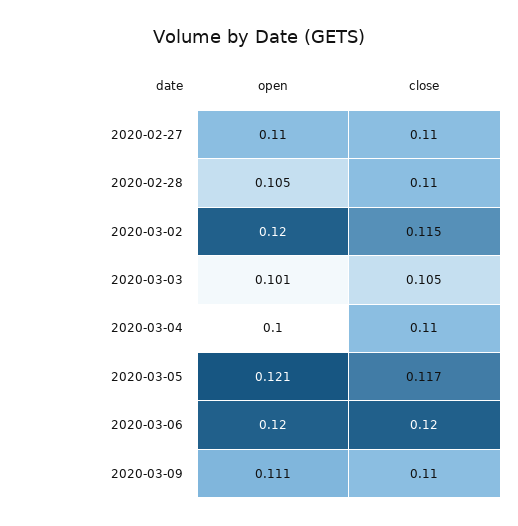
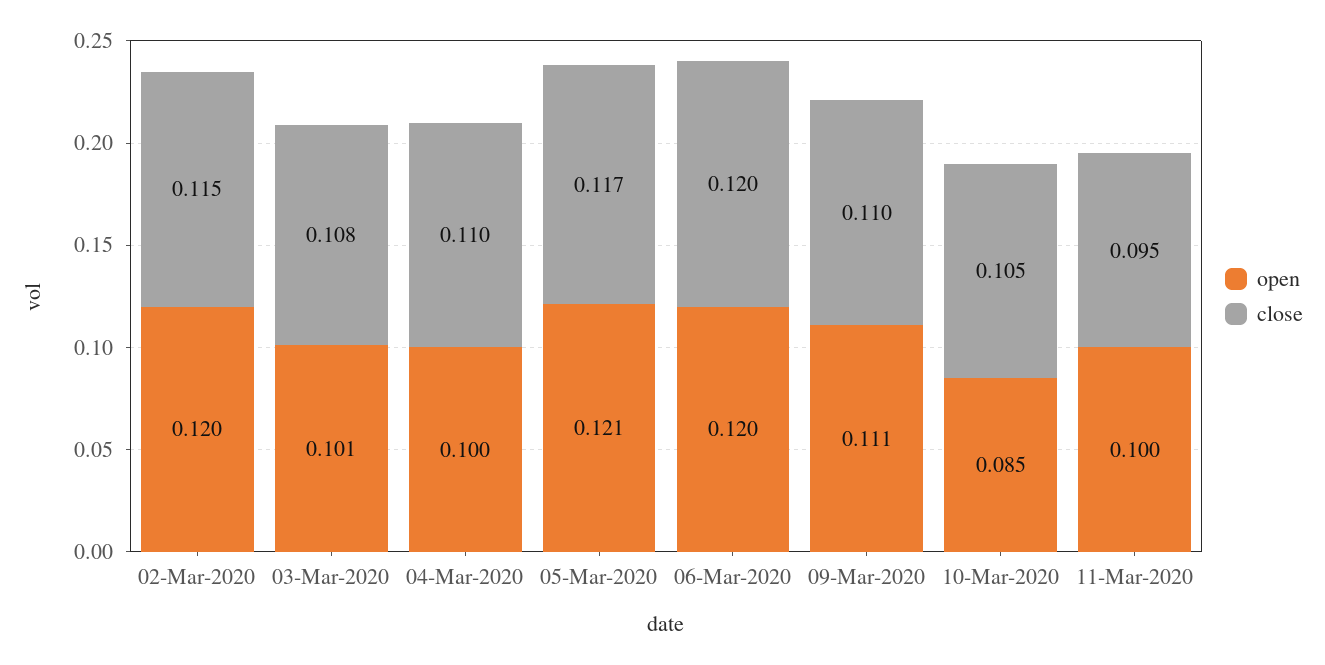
open, 2020-02-27: 0.11 -> none
close, 2020-02-27: 0.11 -> none
open, 2020-02-28: 0.105 -> none
close, 2020-02-28: 0.11 -> none
close, 2020-03-03: 0.105 -> 0.108
open, 10-Mar-2020: none -> 0.085
close, 10-Mar-2020: none -> 0.105
open, 11-Mar-2020: none -> 0.1
close, 11-Mar-2020: none -> 0.095

